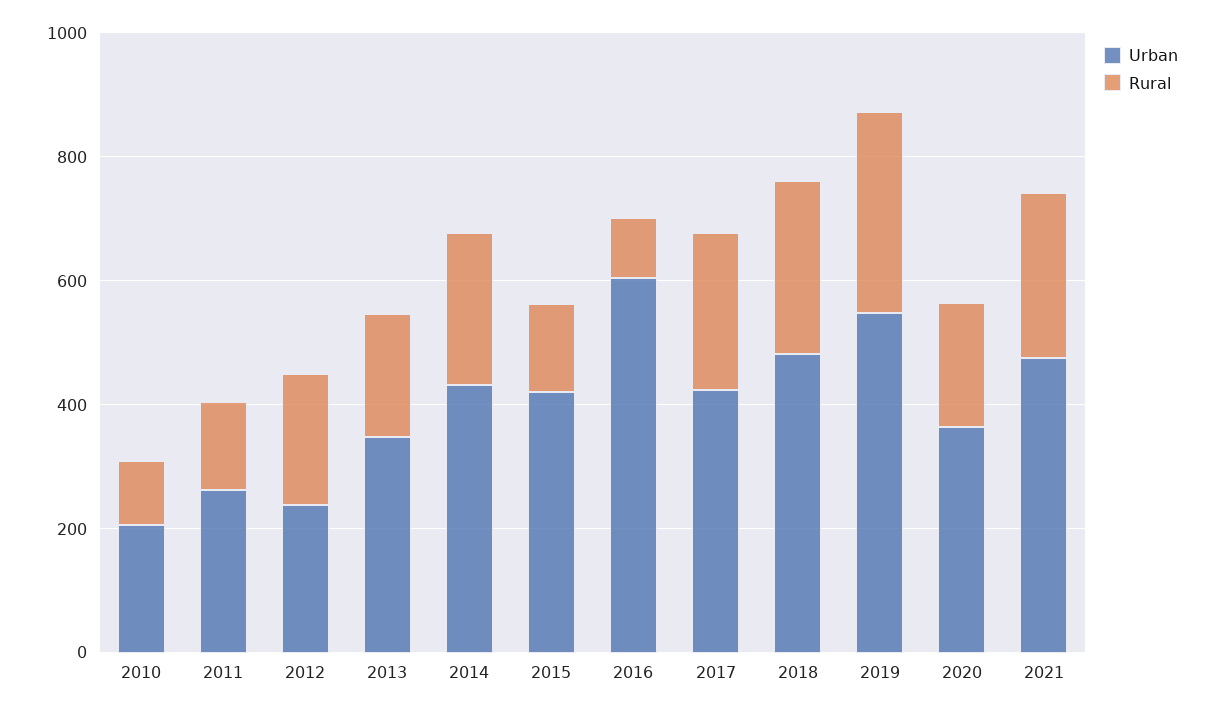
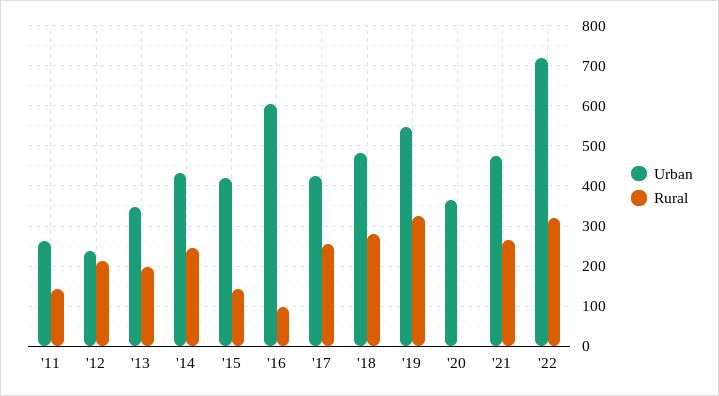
Urban, 2010: 200 -> none
Rural, 2010: 100 -> none
Rural, 2020: 200 -> 0
Urban, '22: none -> 720
Rural, '22: none -> 320

